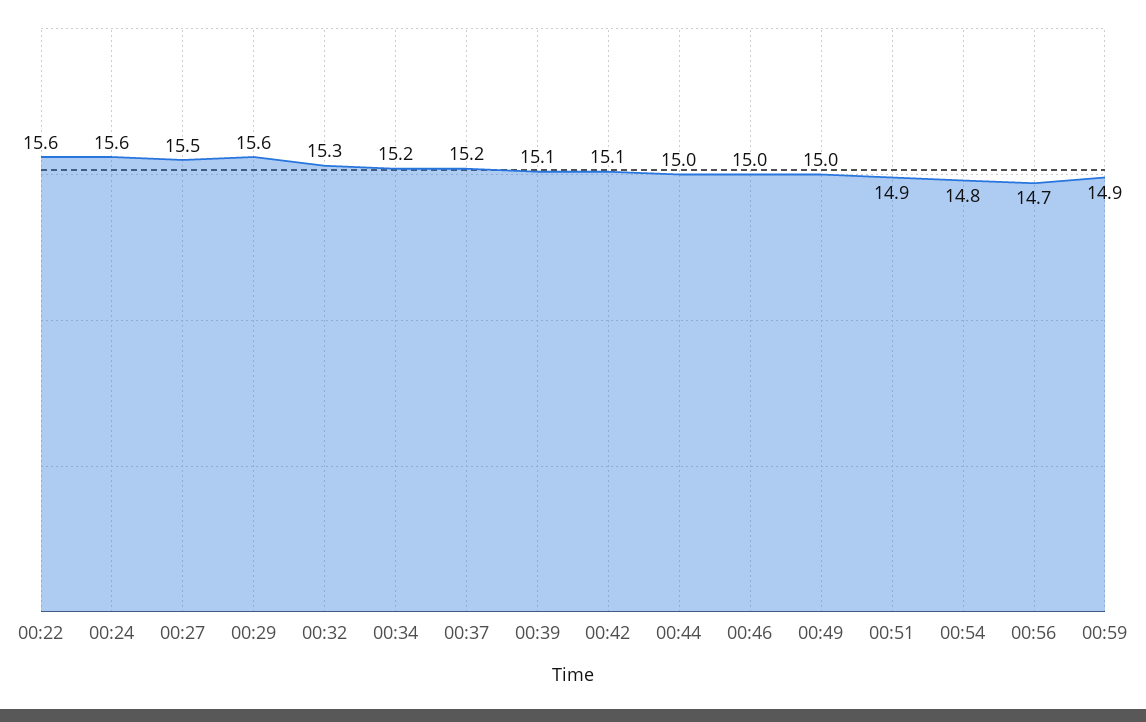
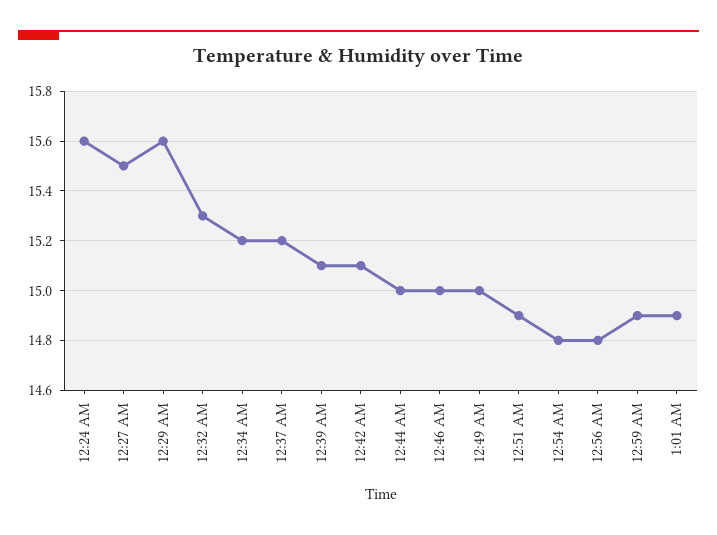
00:22: 15.6 -> none
00:56: 14.7 -> 14.8
1:01 AM: none -> 14.9

